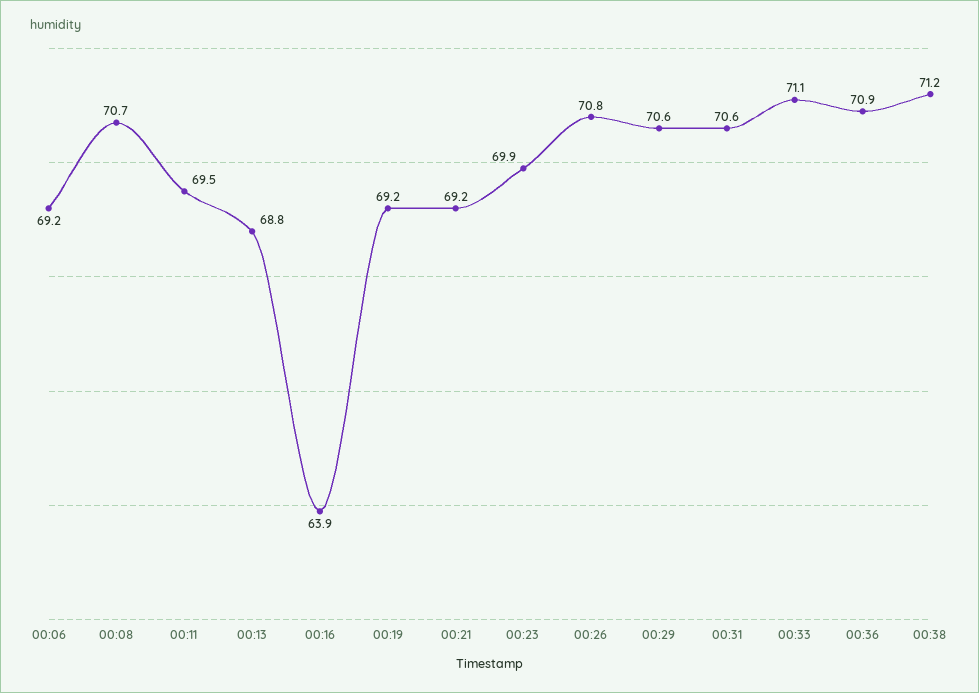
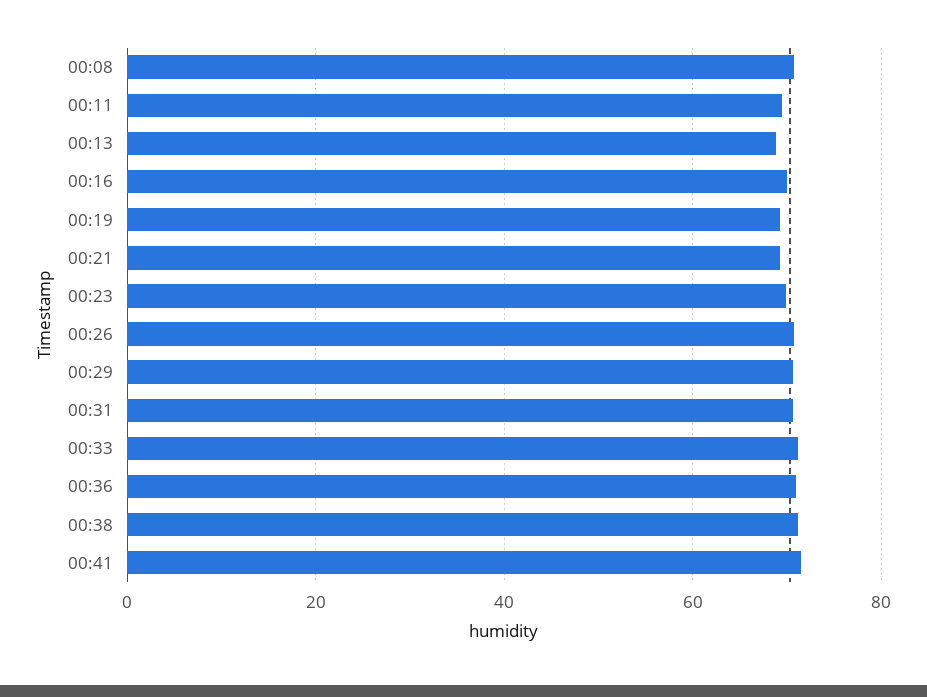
00:06: 69.2 -> none
00:16: 63.9 -> 70
00:41: none -> 72

